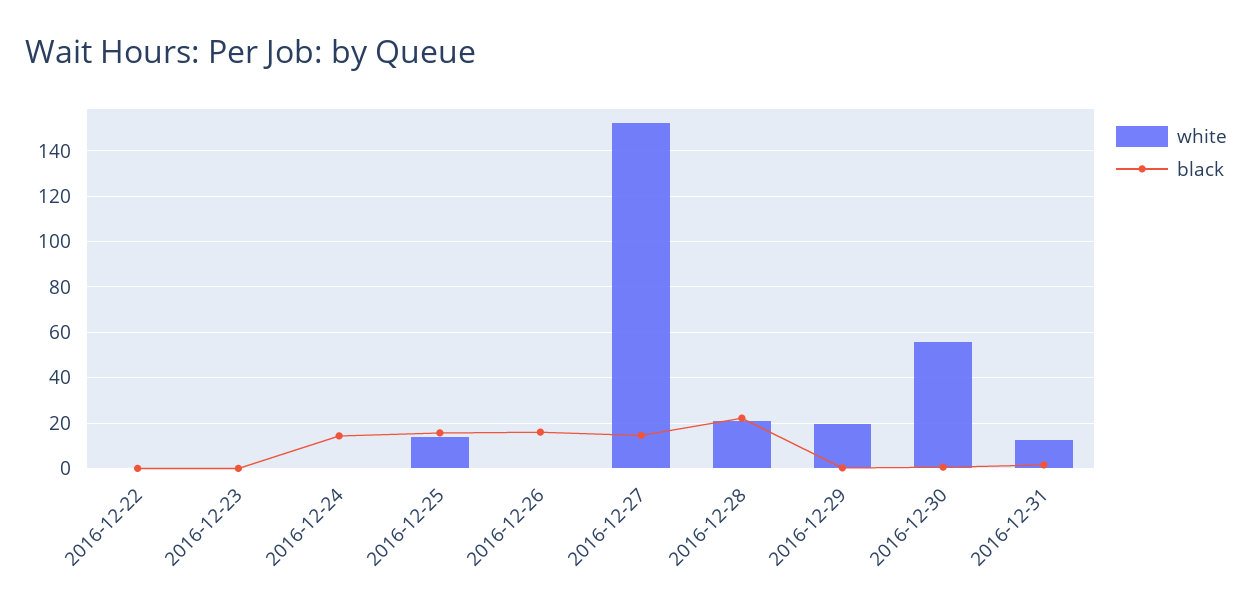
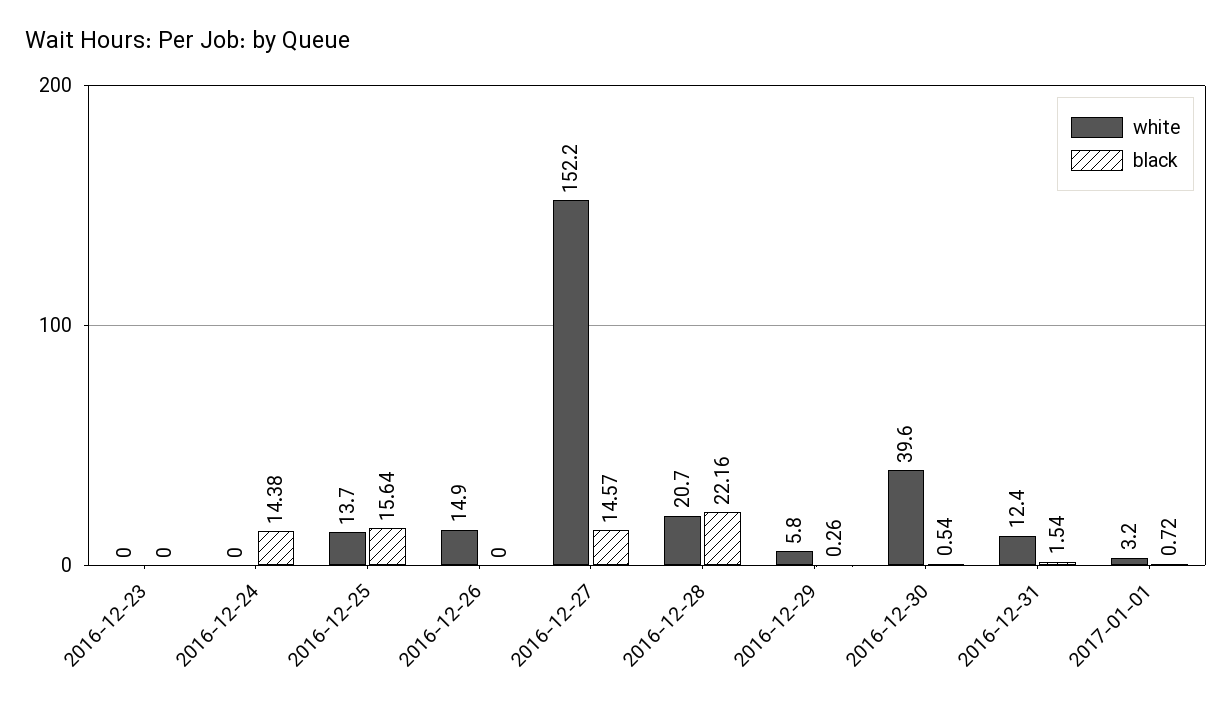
white, 2016-12-22: 0 -> none
black, 2016-12-22: 0 -> none
white, 2016-12-26: 0 -> 14.9
black, 2016-12-26: 15 -> 0
white, 2016-12-29: 20 -> 5.8
white, 2016-12-30: 55 -> 39.6
white, 2017-01-01: none -> 3.2
black, 2017-01-01: none -> 0.72

